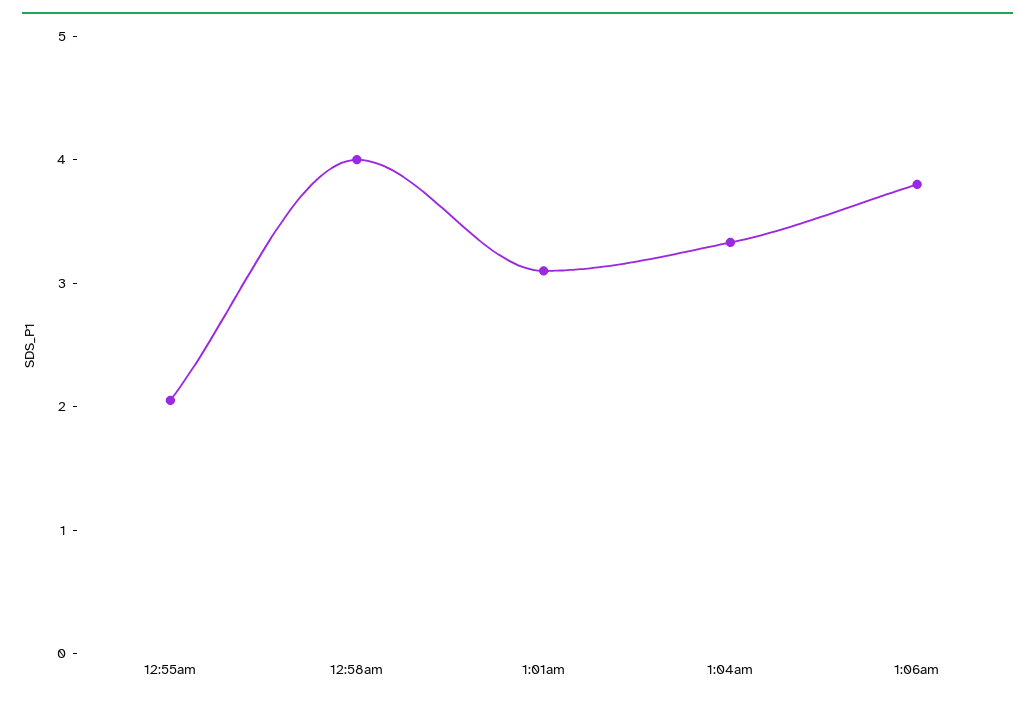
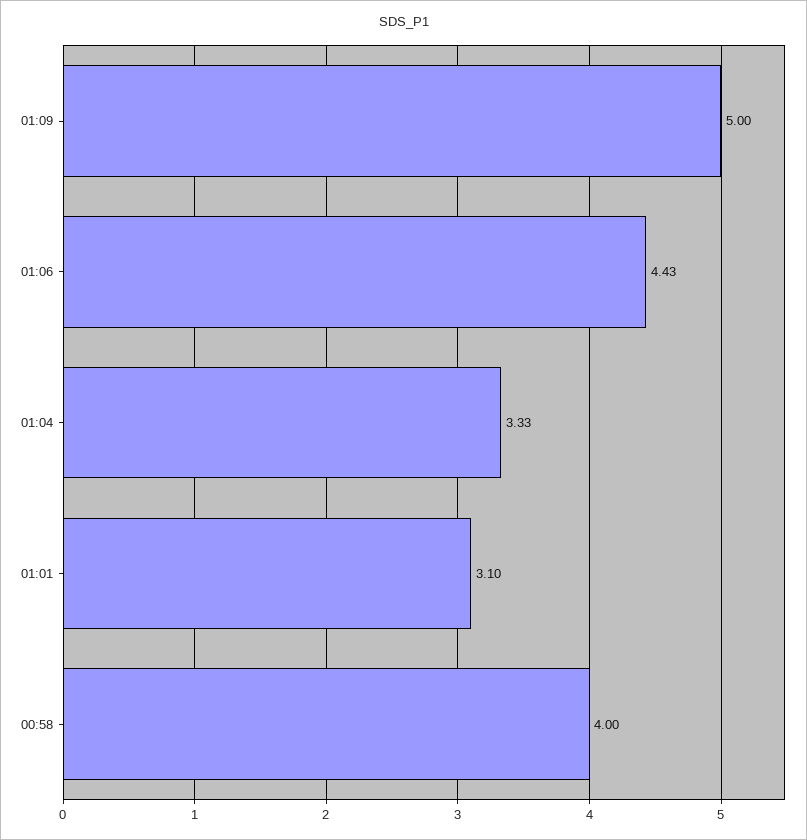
12:55am: 2 -> none
1:06am: 3.8 -> 4.43
01:09: none -> 5

